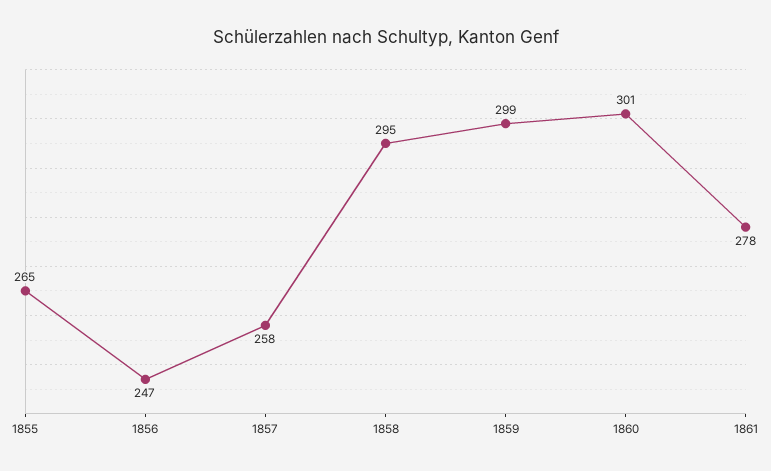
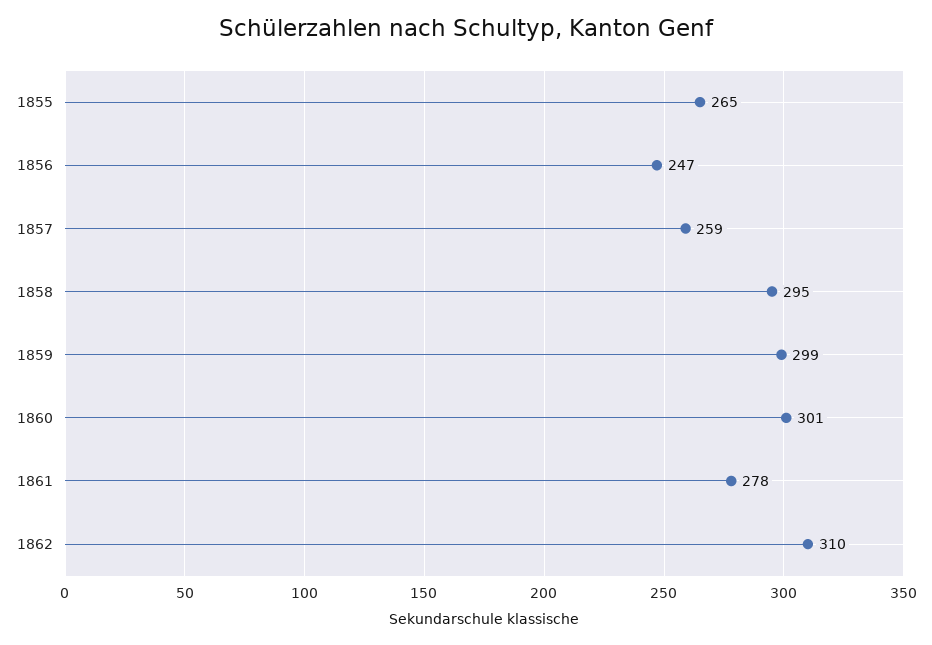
1857: 258 -> 259
1862: none -> 310

